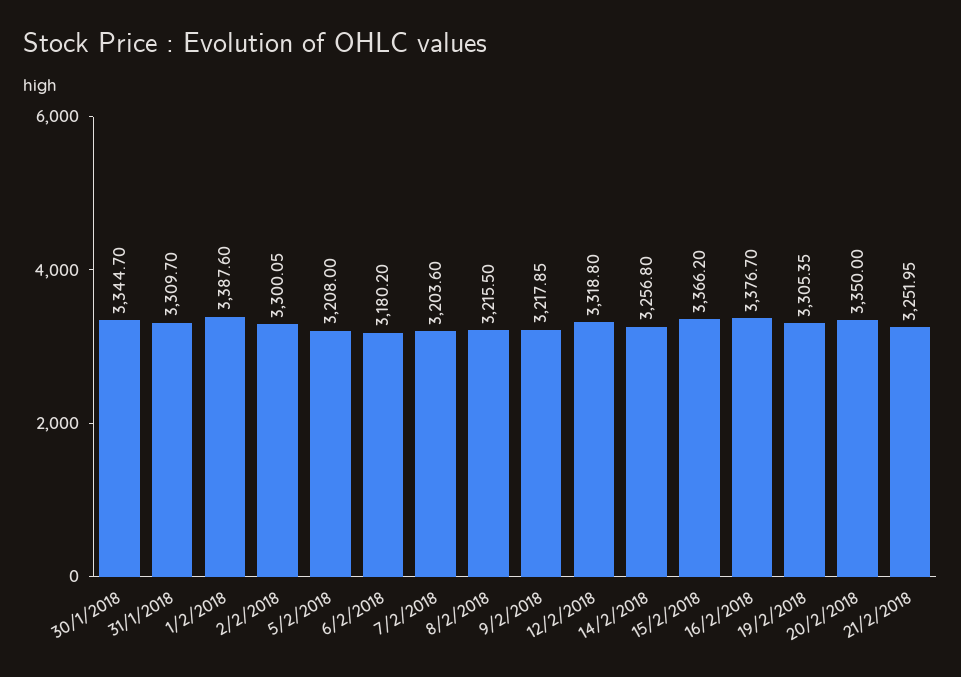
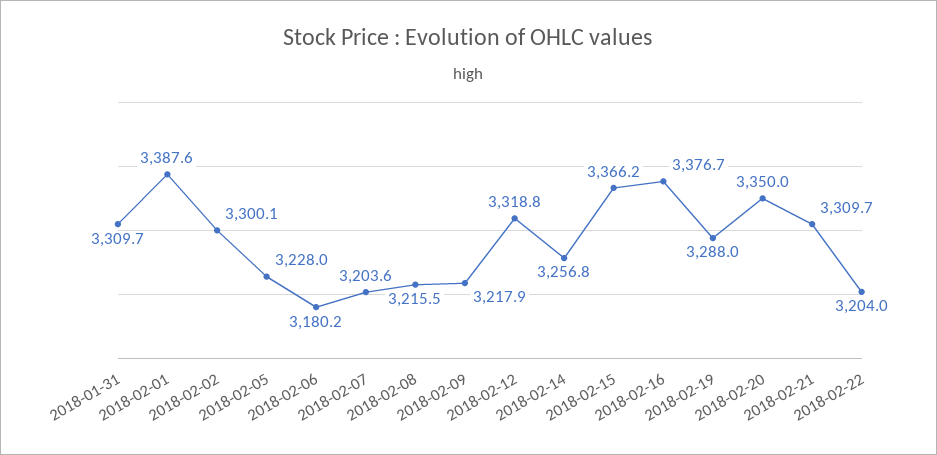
30/1/2018: 3344.7 -> none
5/2/2018: 3208 -> 3228
19/2/2018: 3305.35 -> 3288
21/2/2018: 3251.95 -> 3309.7
2018-02-22: none -> 3204

